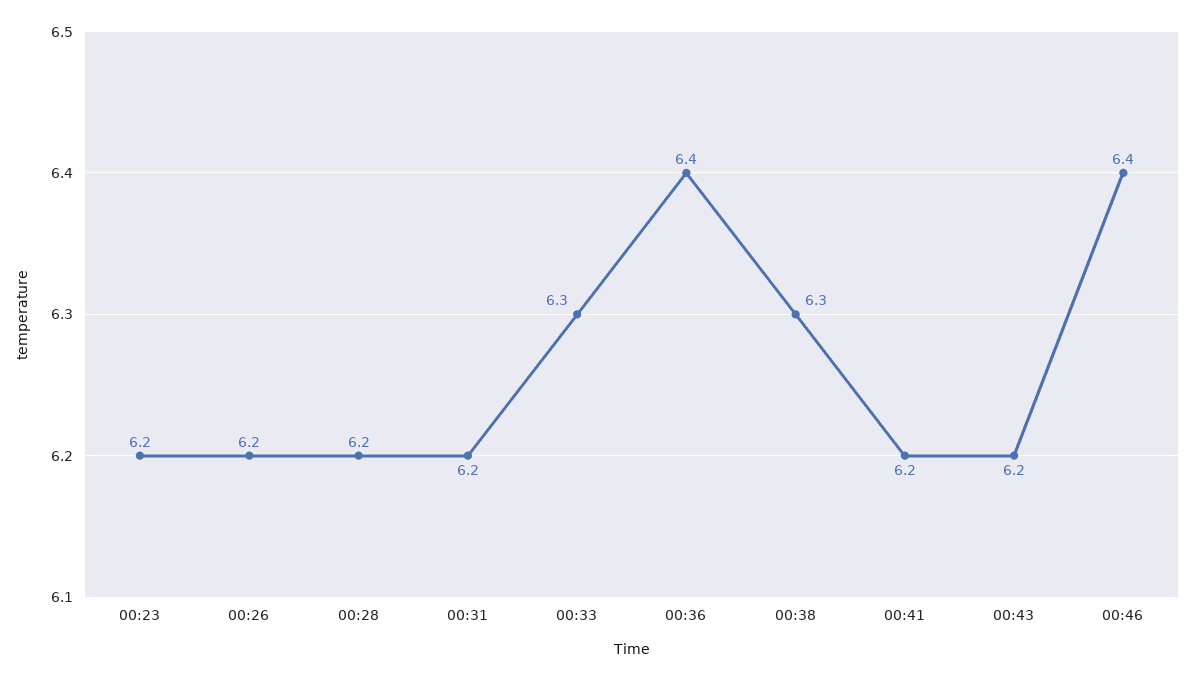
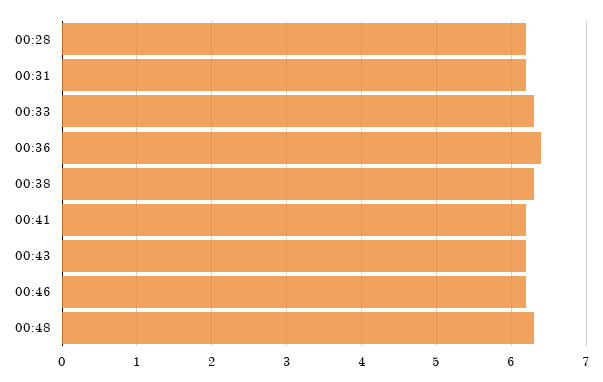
00:23: 6.2 -> none
00:26: 6.2 -> none
00:46: 6.4 -> 6.2
00:48: none -> 6.3

